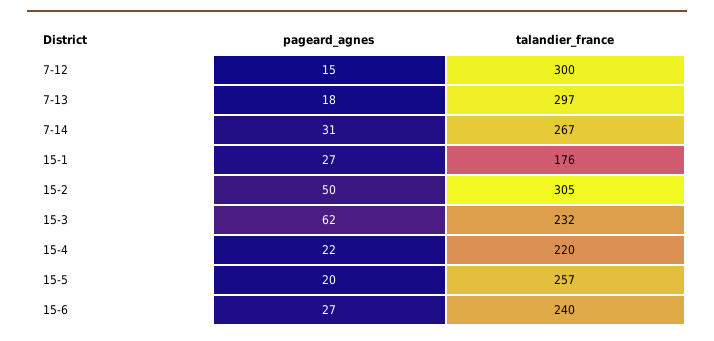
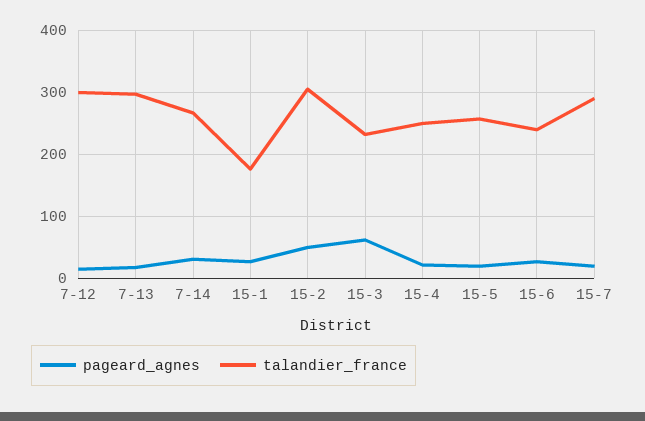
talandier_france, 15-4: 220 -> 250
pageard_agnes, 15-7: none -> 20
talandier_france, 15-7: none -> 290

